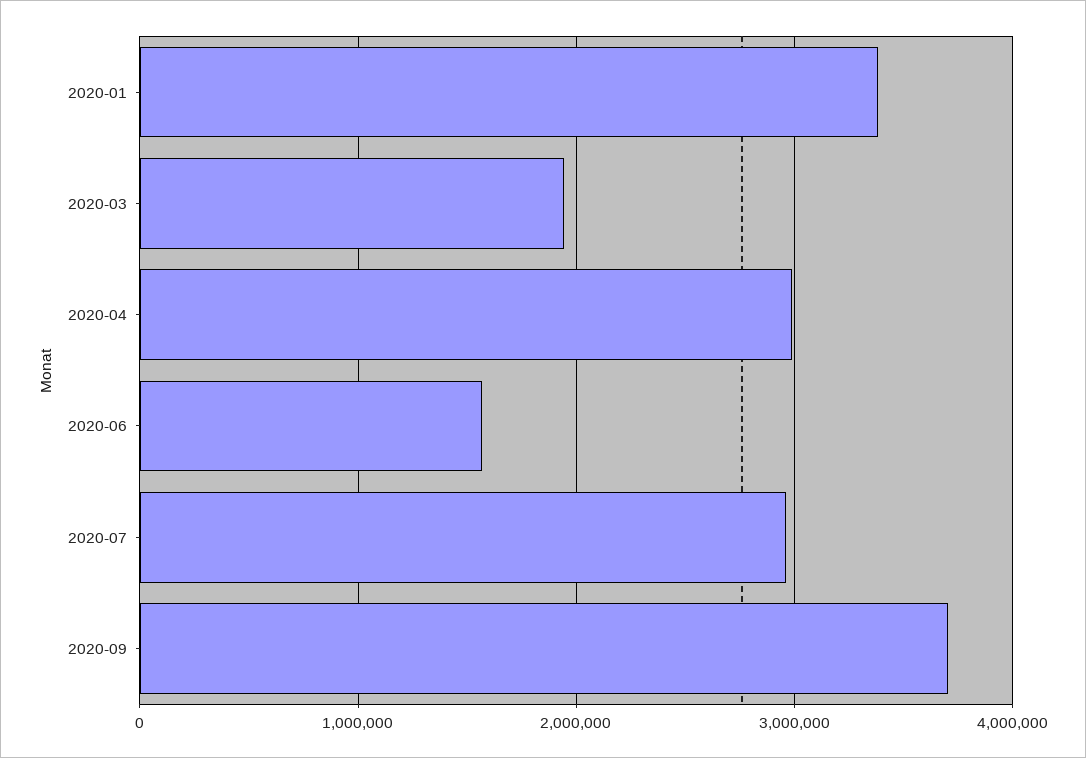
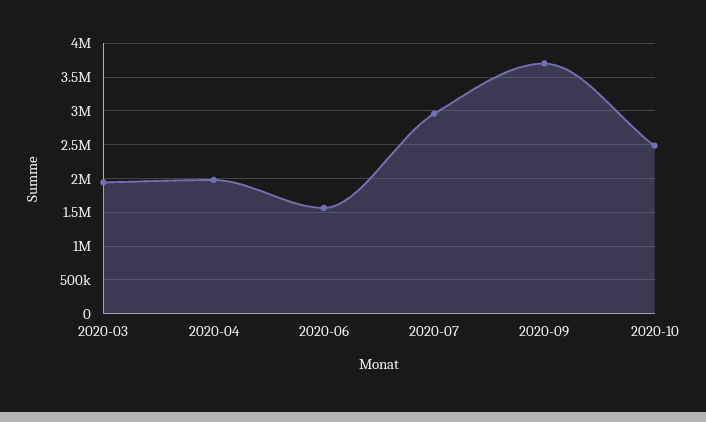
2020-01: 3400000 -> none
2020-04: 3000000 -> 2000000
2020-10: none -> 2500000

